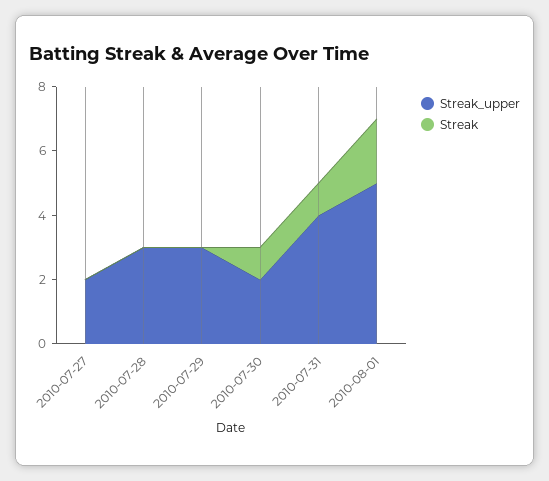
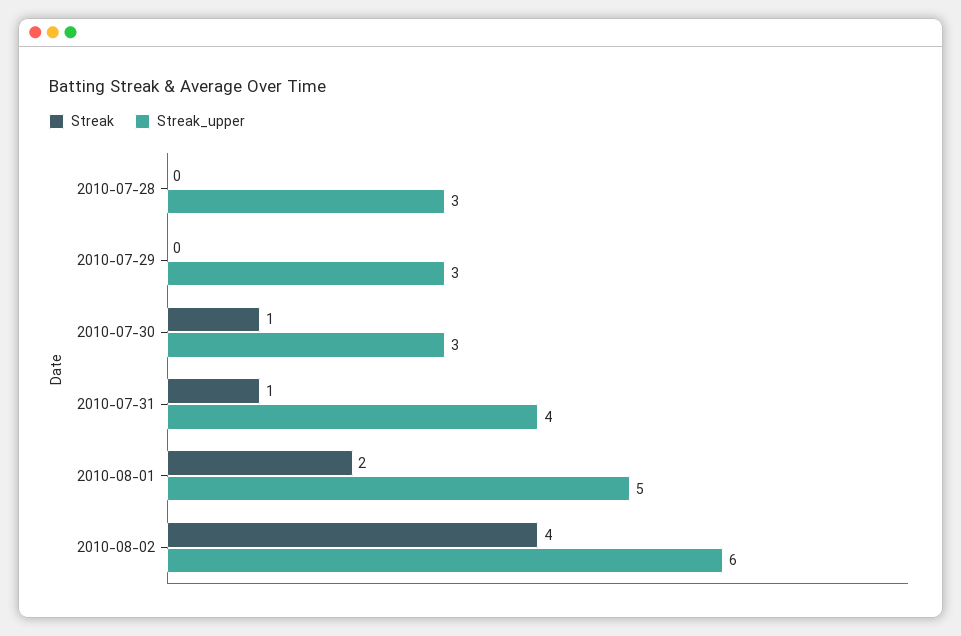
Streak_upper, 2010-07-27: 2 -> none
Streak, 2010-07-27: 0 -> none
Streak_upper, 2010-07-30: 2 -> 3
Streak, 2010-08-02: none -> 4
Streak_upper, 2010-08-02: none -> 6

